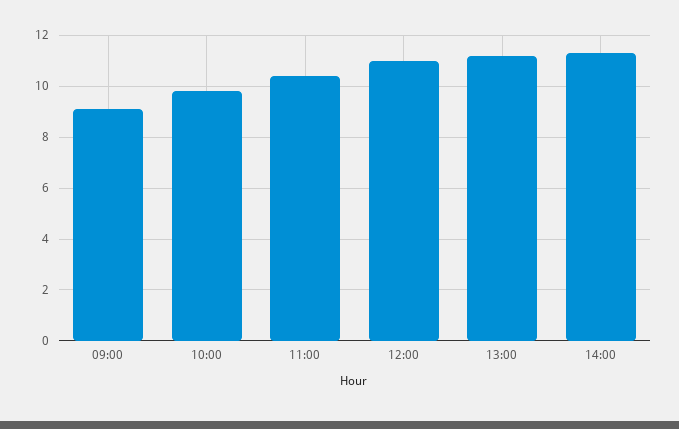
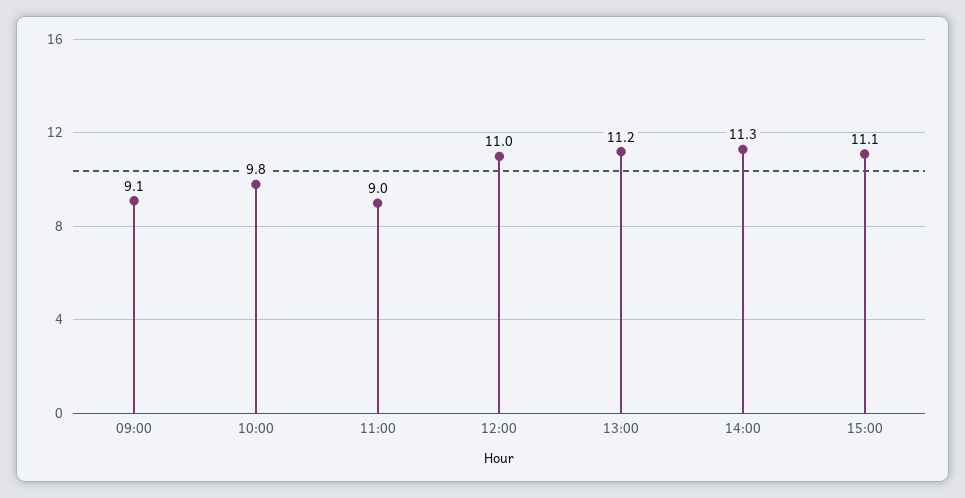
11:00: 10.5 -> 9
15:00: none -> 11.1

